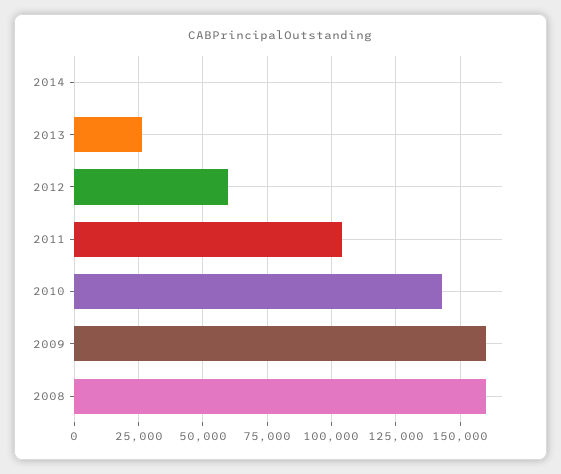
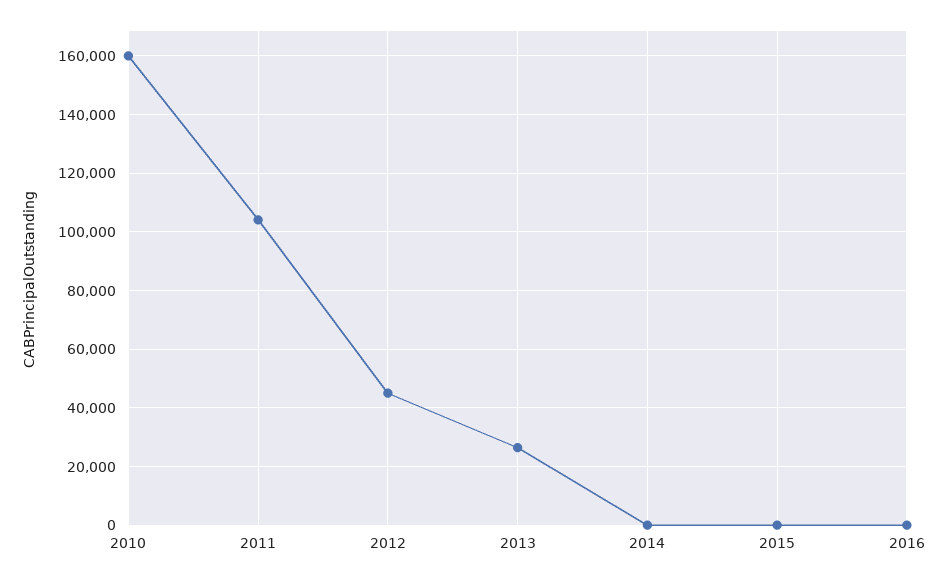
2012: 60000 -> 45000
2010: 142500 -> 160000
2009: 160000 -> none
2008: 160000 -> none
2015: none -> 0
2016: none -> 0

